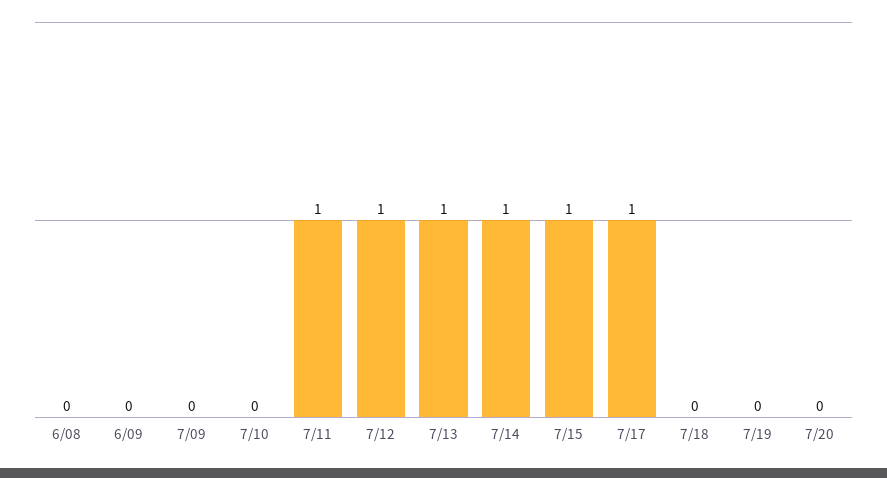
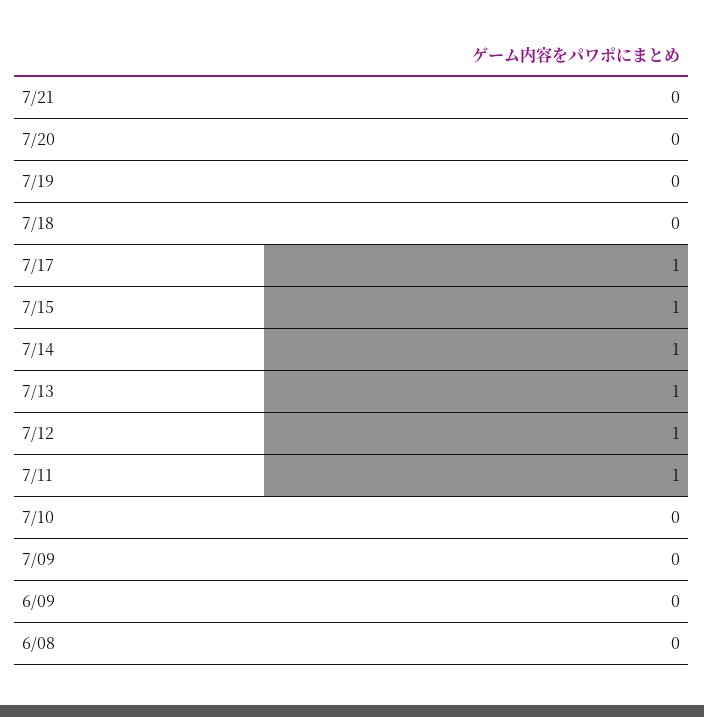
7/21: none -> 0

